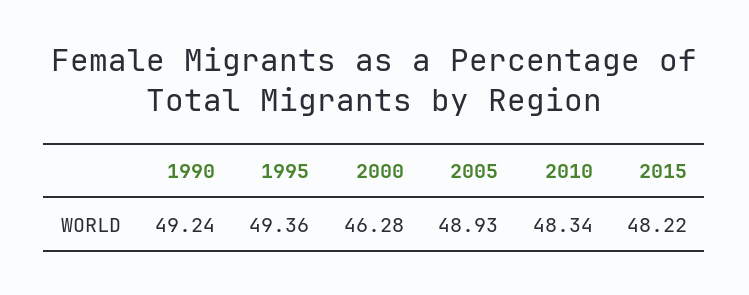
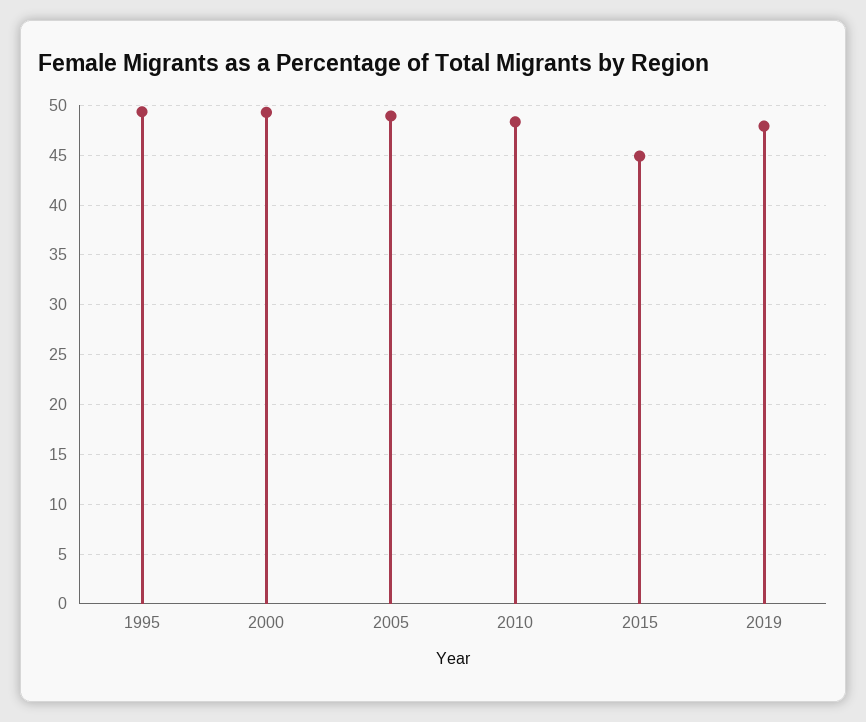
1990: 49.24 -> none
2000: 46.28 -> 49
2015: 48.22 -> 45
2019: none -> 48

